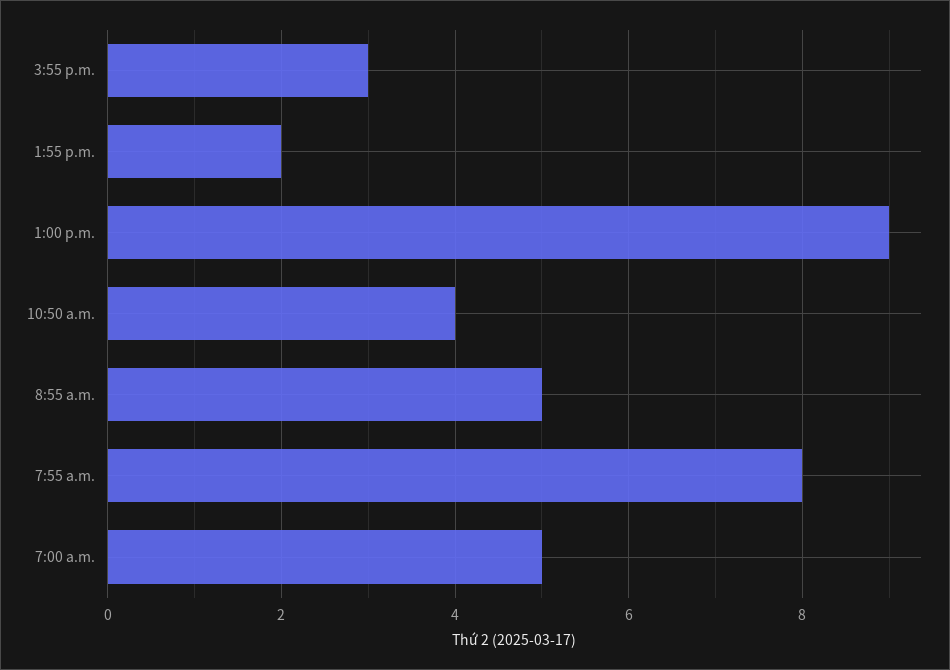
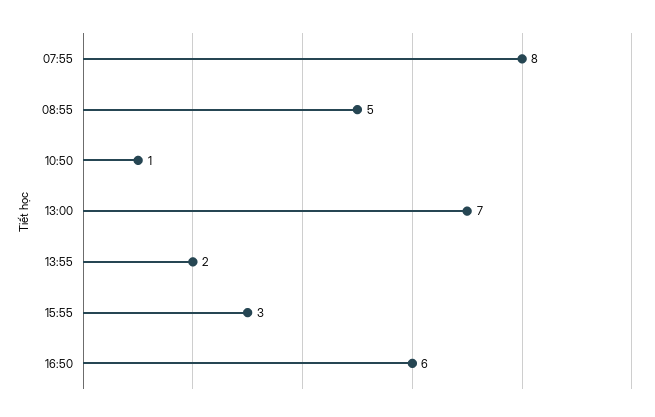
1:00 p.m.: 9 -> 7
10:50 a.m.: 4 -> 1
7:00 a.m.: 5 -> none
16:50: none -> 6

